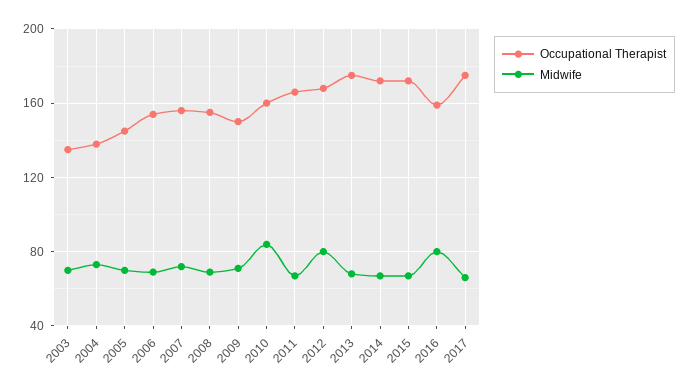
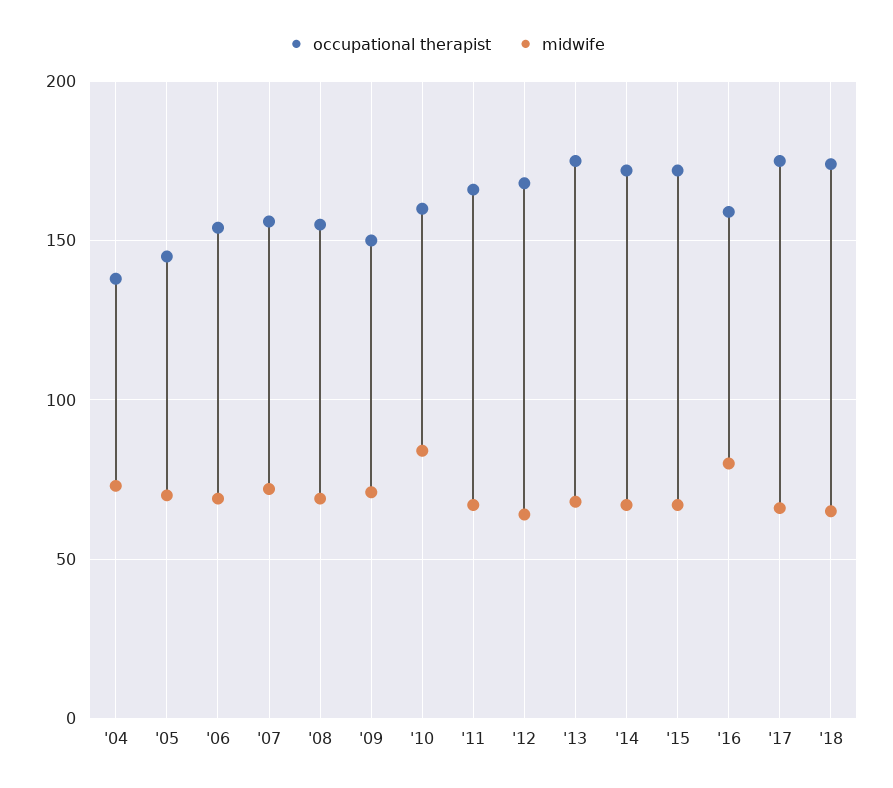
Occupational Therapist, 2003: 135 -> none
Midwife, 2003: 70 -> none
Midwife, 2012: 80 -> 65
Occupational Therapist, '18: none -> 175
Midwife, '18: none -> 65

